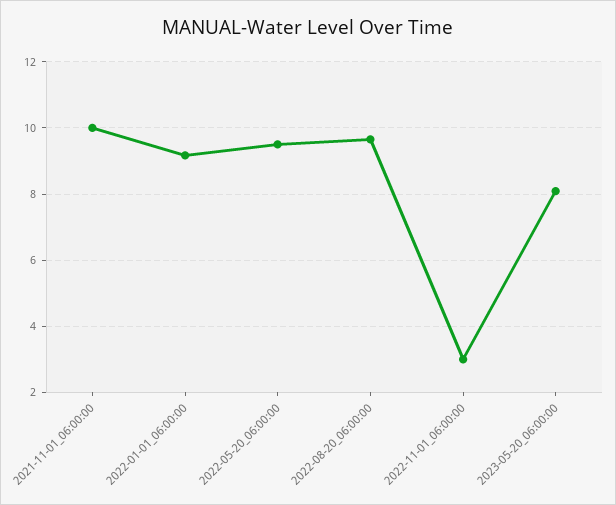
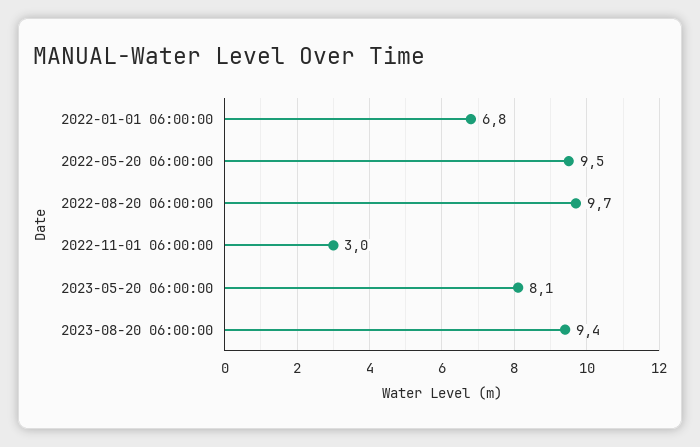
2021-11-01_06:00:00: 10 -> none
2022-01-01_06:00:00: 9.2 -> 6.8
2023-08-20 06:00:00: none -> 9.4

